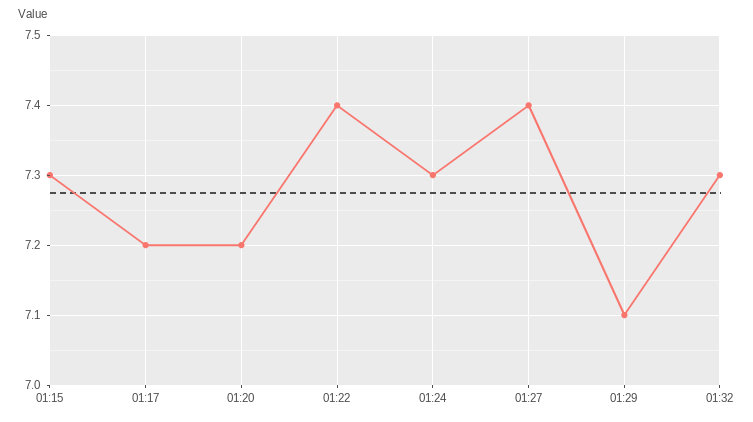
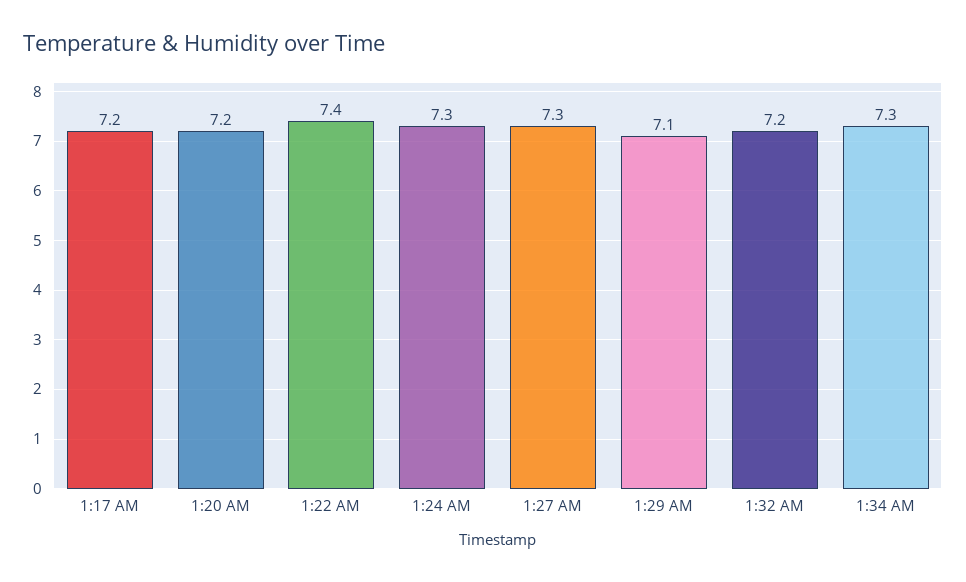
01:15: 7.3 -> none
01:27: 7.4 -> 7.3
01:32: 7.3 -> 7.2
1:34 AM: none -> 7.3

